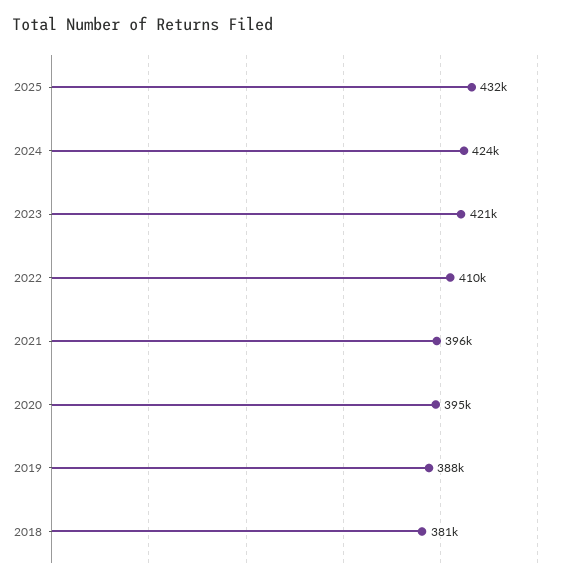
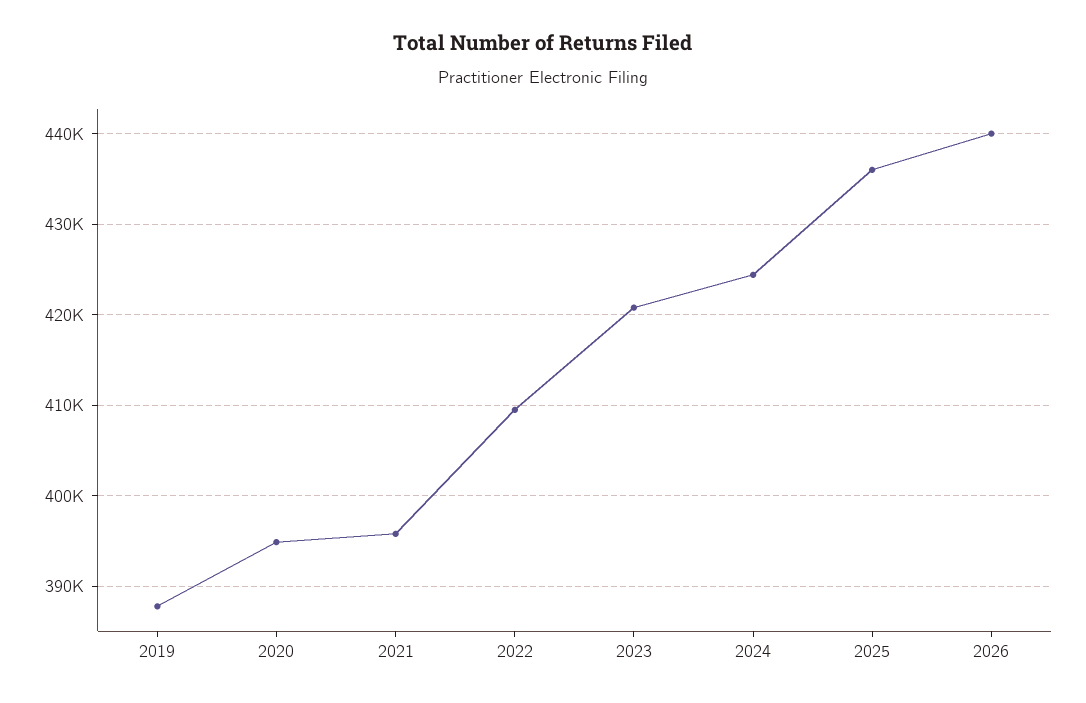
2025: 432000 -> 436000
2018: 381000 -> none
2026: none -> 440000

